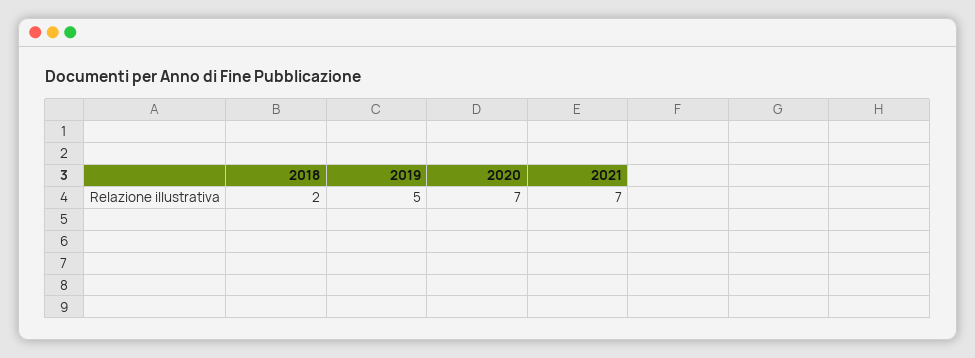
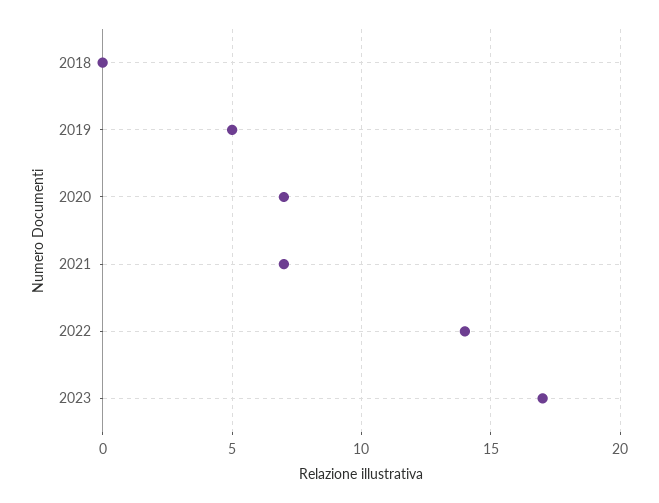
2018: 2 -> 0
2022: none -> 14
2023: none -> 17

